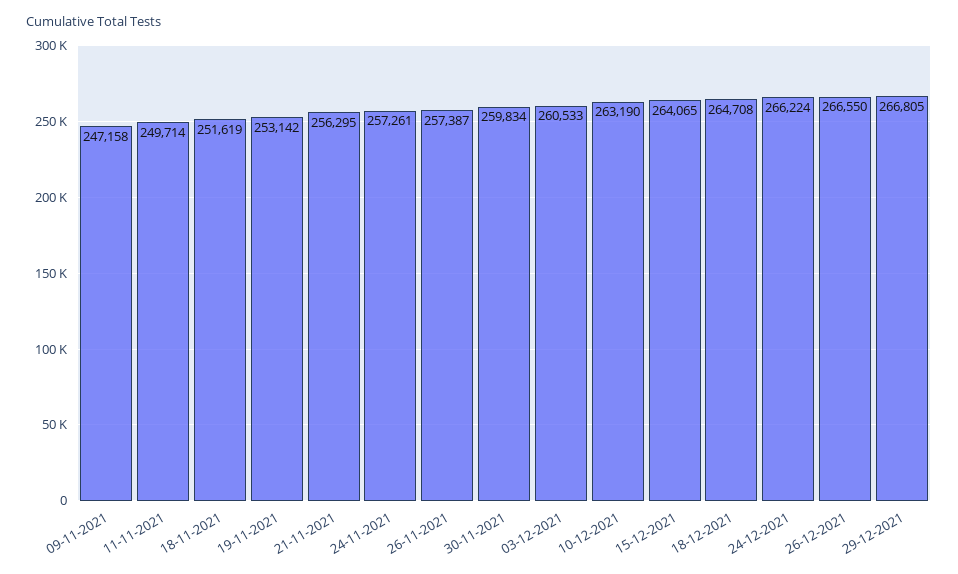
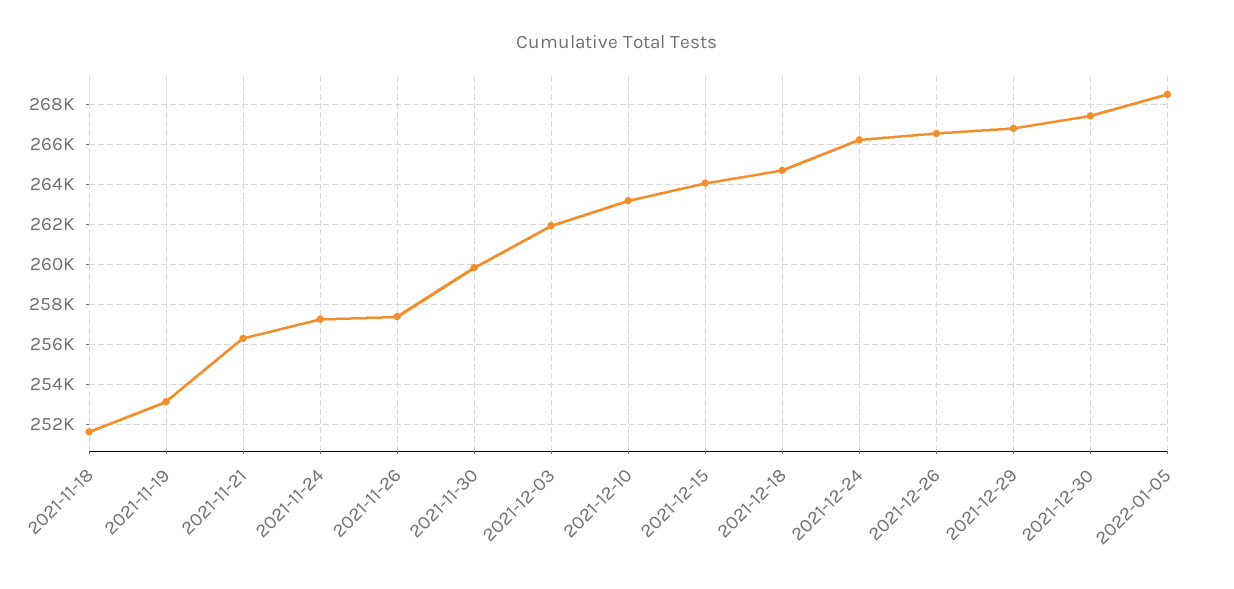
09-11-2021: 247158 -> none
11-11-2021: 249714 -> none
03-12-2021: 260533 -> 262000
2021-12-30: none -> 267500
2022-01-05: none -> 268500

